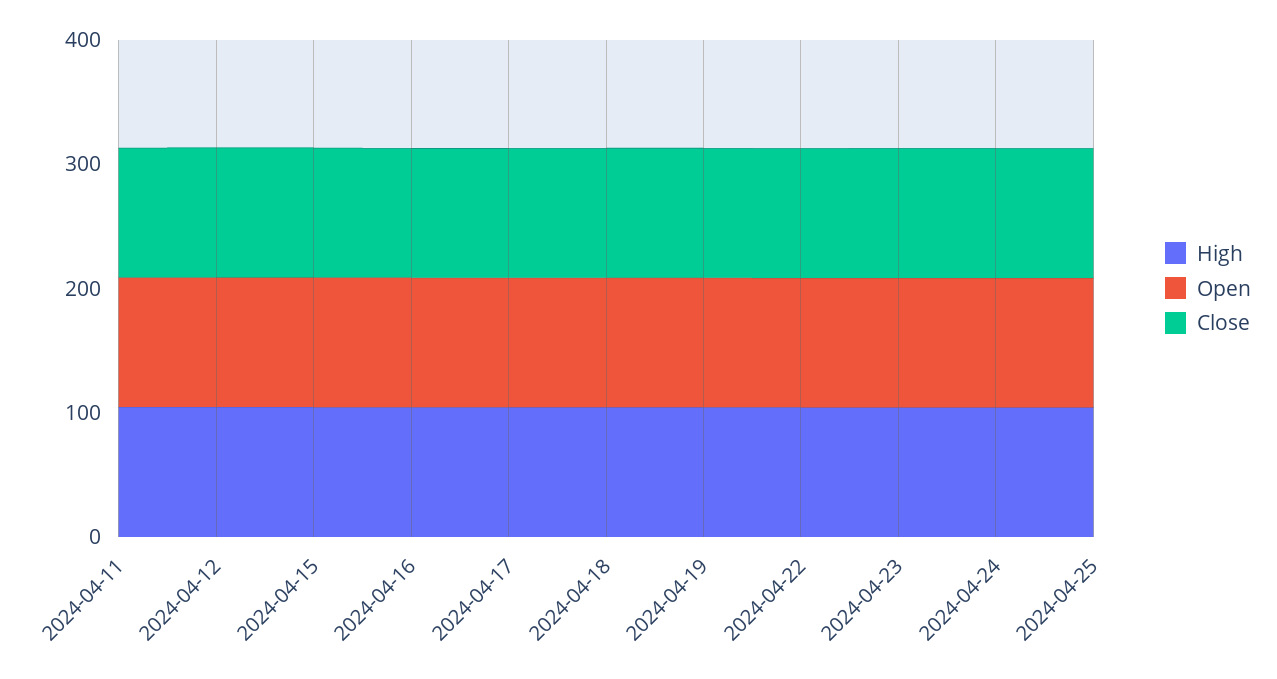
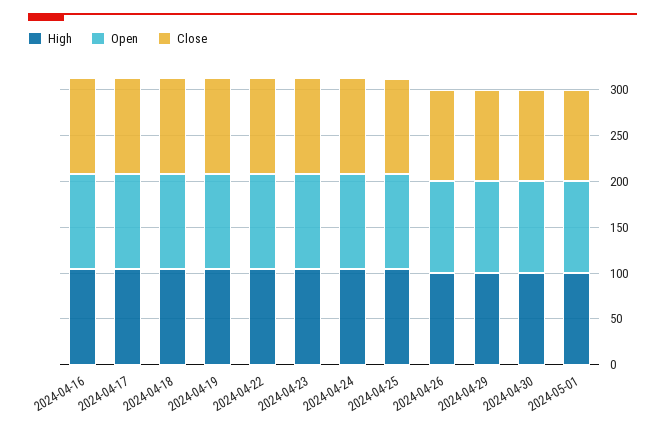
High, 2024-04-11: 100 -> none
Open, 2024-04-11: 100 -> none
Close, 2024-04-11: 100 -> none
High, 2024-04-12: 100 -> none
Open, 2024-04-12: 100 -> none
Close, 2024-04-12: 100 -> none
High, 2024-04-15: 100 -> none
Open, 2024-04-15: 100 -> none
Close, 2024-04-15: 100 -> none
High, 2024-04-26: none -> 100
Open, 2024-04-26: none -> 100
Close, 2024-04-26: none -> 100
High, 2024-04-29: none -> 100
Open, 2024-04-29: none -> 100
Close, 2024-04-29: none -> 100
High, 2024-04-30: none -> 100
Open, 2024-04-30: none -> 100
Close, 2024-04-30: none -> 100
High, 2024-05-01: none -> 100
Open, 2024-05-01: none -> 100
Close, 2024-05-01: none -> 100

